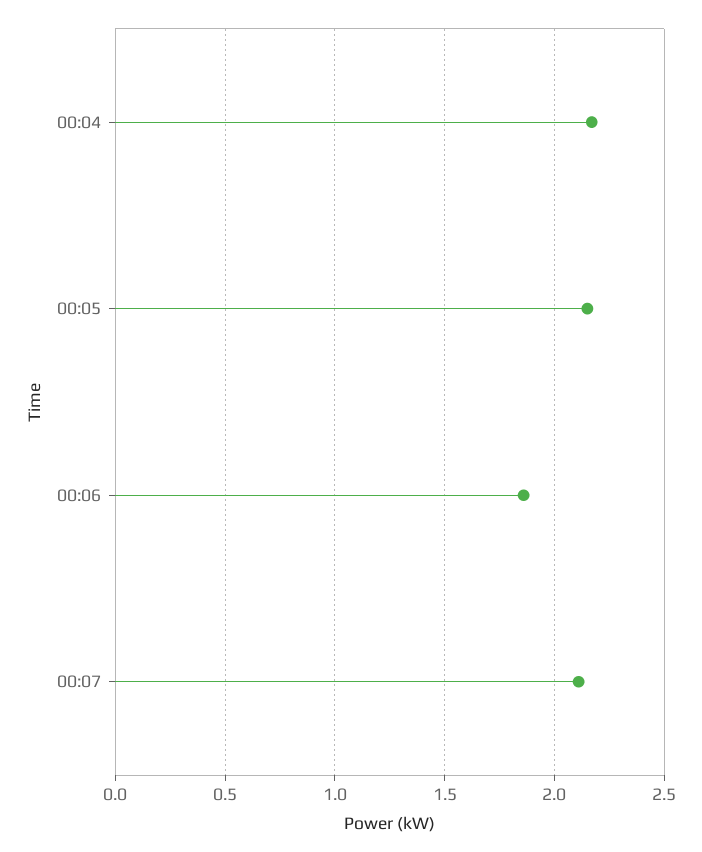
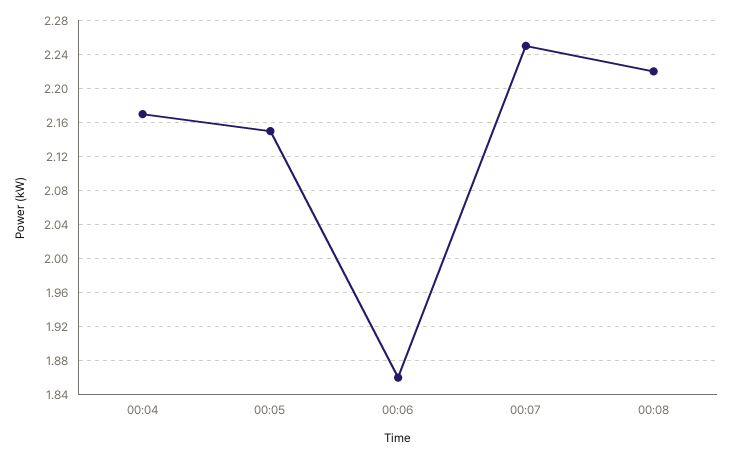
00:07: 2.1 -> 2.25
00:08: none -> 2.22

